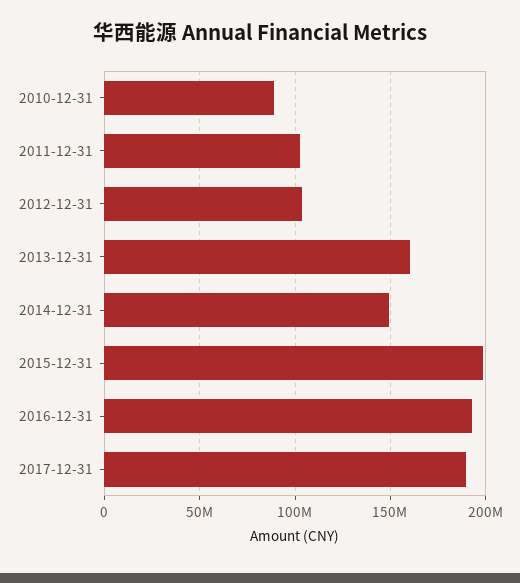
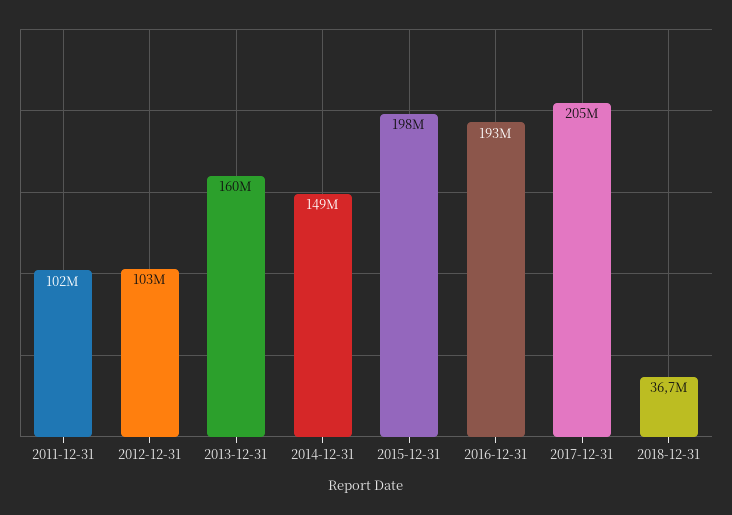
2010-12-31: 90000000 -> none
2017-12-31: 190000000 -> 205000000
2018-12-31: none -> 36700000

